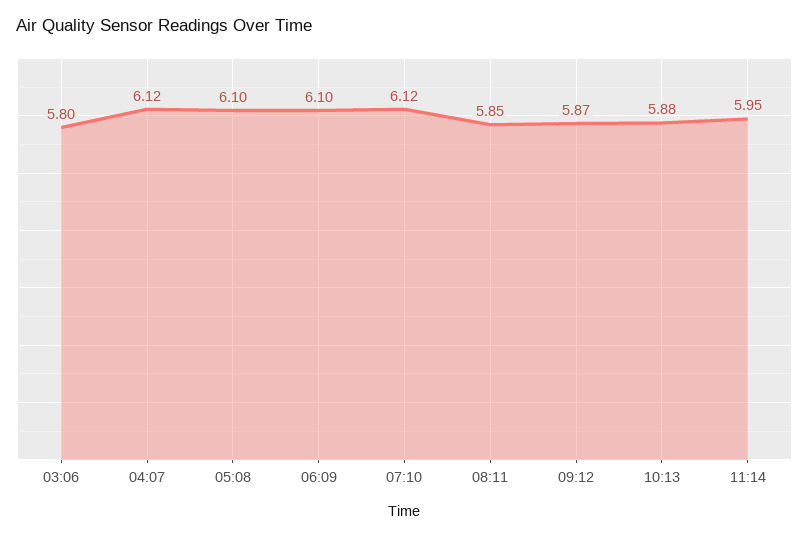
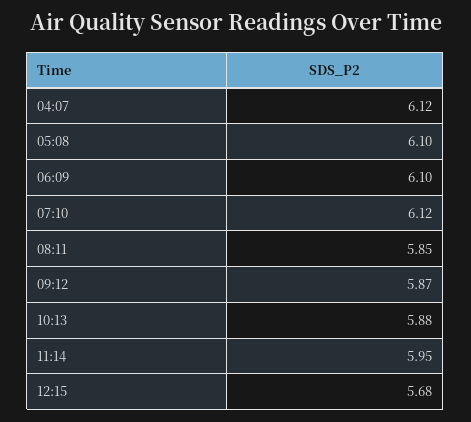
03:06: 5.8 -> none
12:15: none -> 5.68

